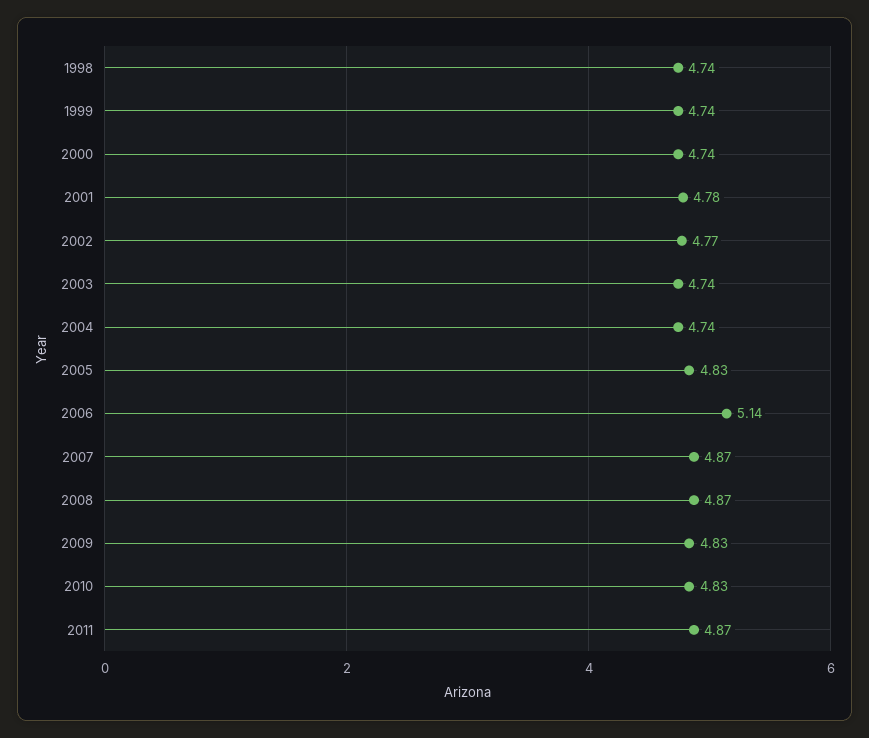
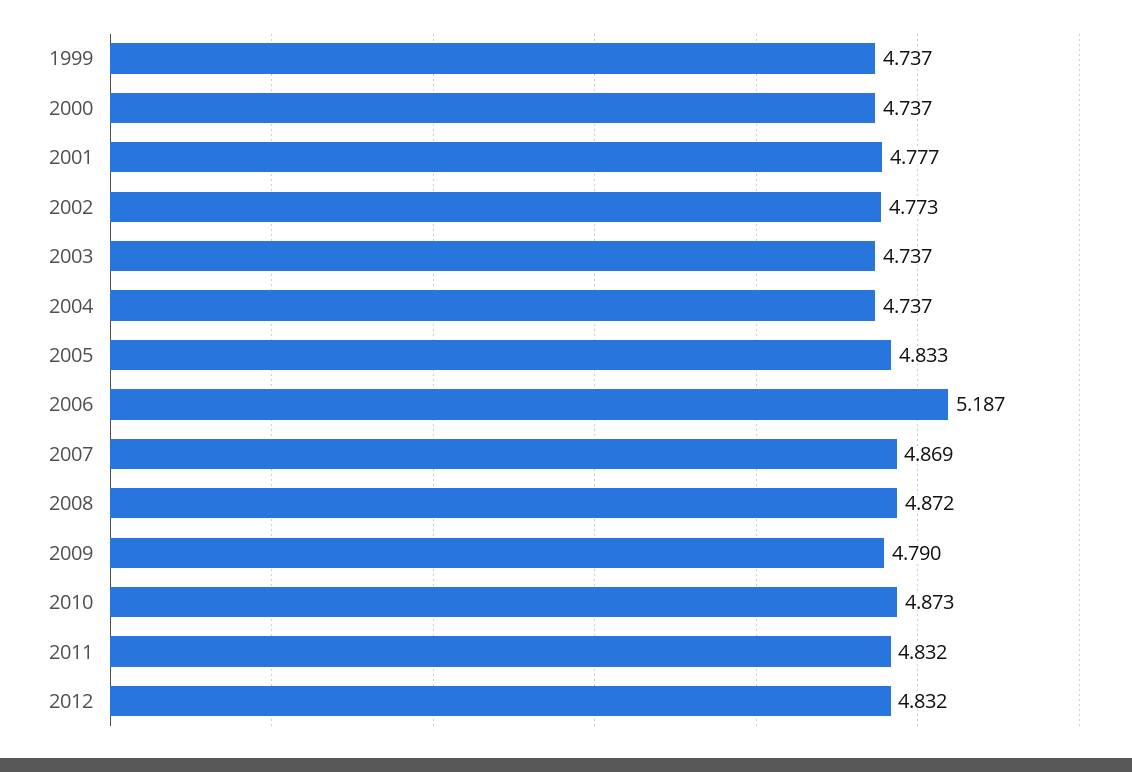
1998: 4.74 -> none
2006: 5.14 -> 5.187
2009: 4.83 -> 4.79
2010: 4.83 -> 4.873
2011: 4.87 -> 4.832
2012: none -> 4.832

